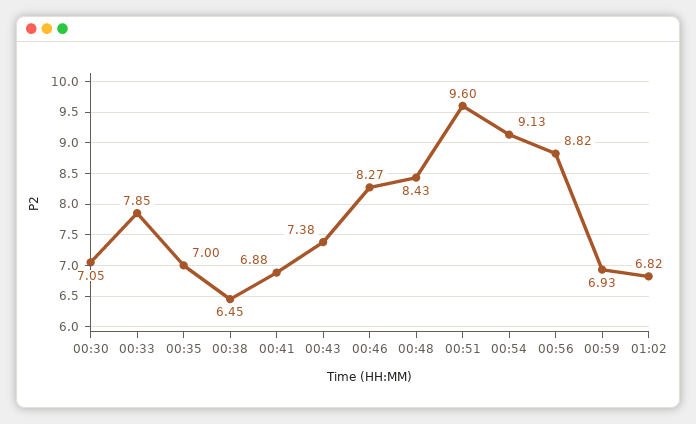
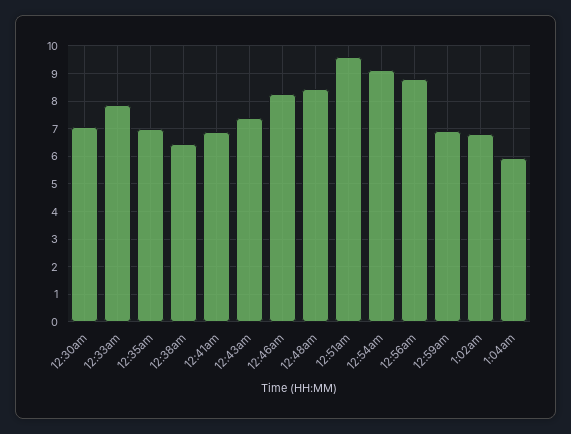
1:04am: none -> 6

